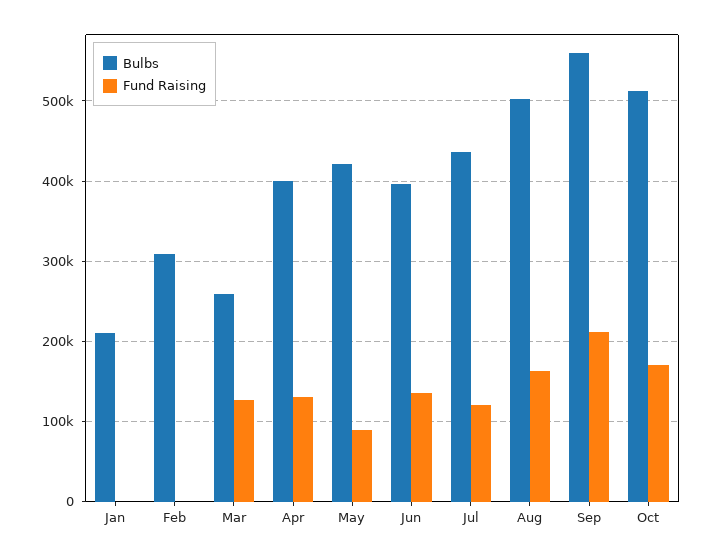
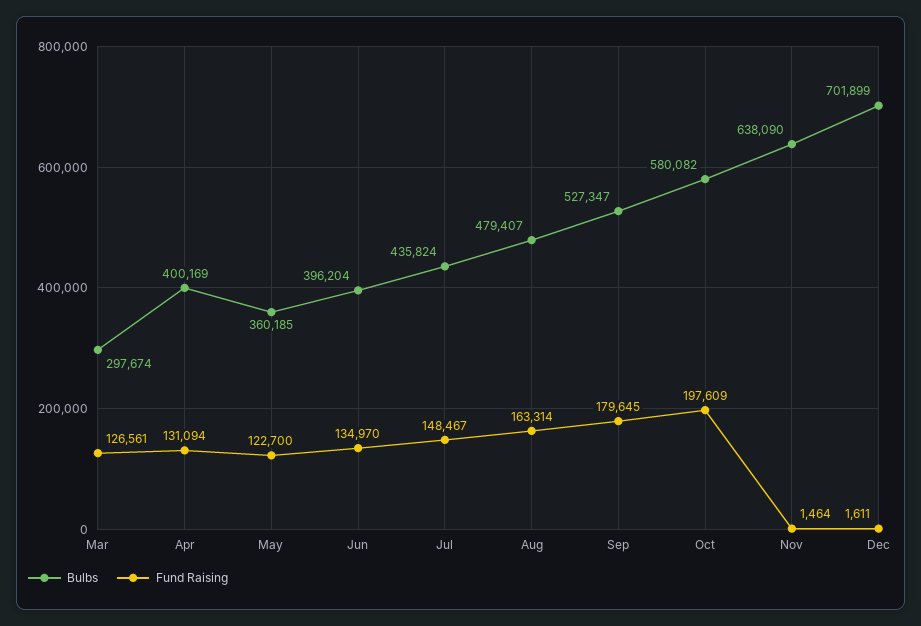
Bulbs, Jan: 210000 -> none
Fund Raising, Jan: 0 -> none
Bulbs, Feb: 310000 -> none
Fund Raising, Feb: 0 -> none
Bulbs, Mar: 260000 -> 297674
Bulbs, May: 420000 -> 360185
Fund Raising, May: 90000 -> 122700
Fund Raising, Jul: 120000 -> 148467
Bulbs, Aug: 500000 -> 479407
Bulbs, Sep: 560000 -> 527347
Fund Raising, Sep: 210000 -> 179645
Bulbs, Oct: 510000 -> 580082
Fund Raising, Oct: 170000 -> 197609
Bulbs, Nov: none -> 638090
Fund Raising, Nov: none -> 1464
Bulbs, Dec: none -> 701899
Fund Raising, Dec: none -> 1611

